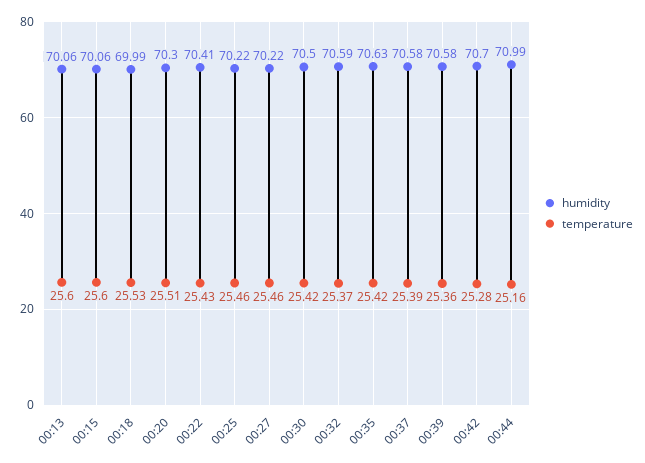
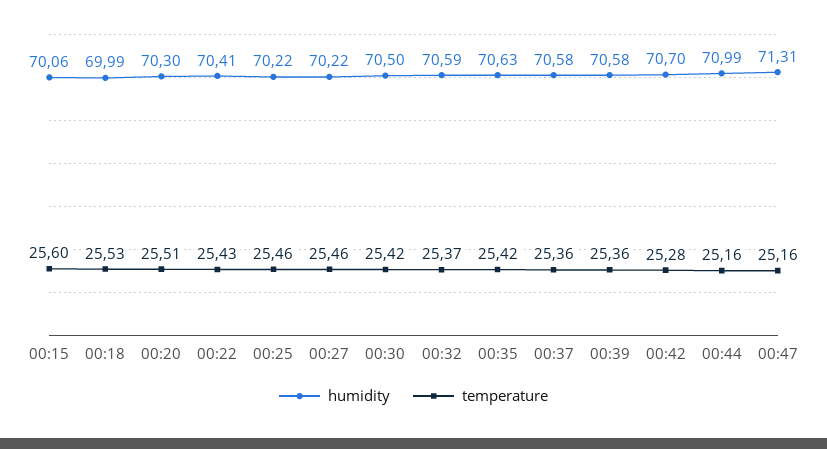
humidity, 00:13: 70.06 -> none
temperature, 00:13: 25.6 -> none
temperature, 00:37: 25.39 -> 25.36
humidity, 00:47: none -> 71.31
temperature, 00:47: none -> 25.16

